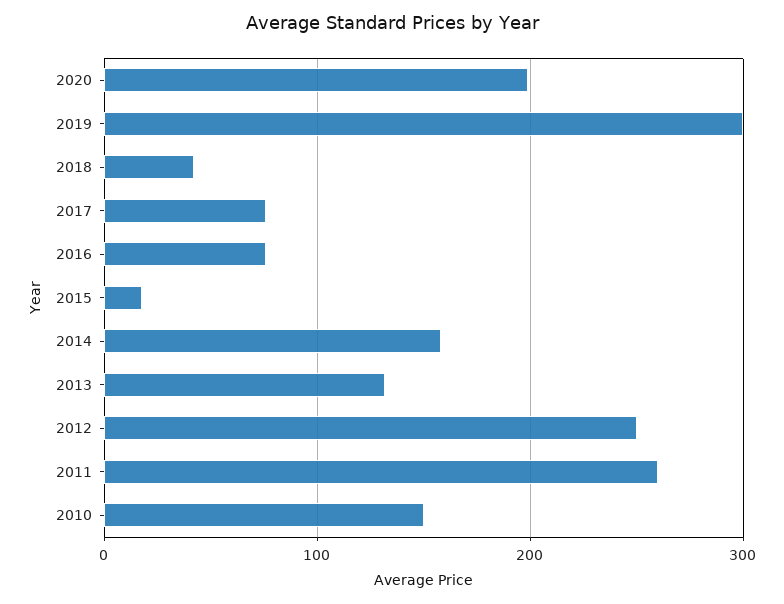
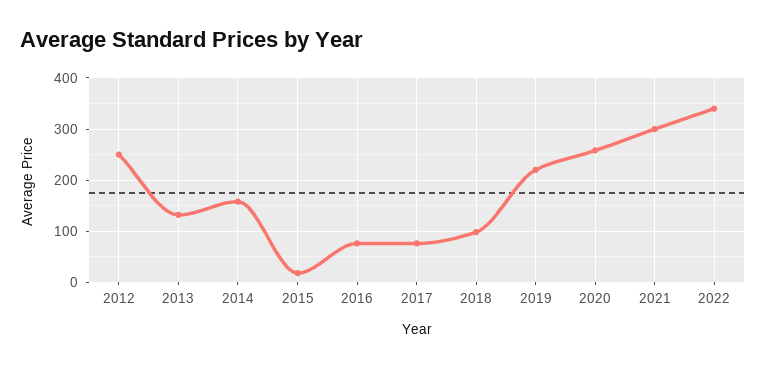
2020: 200 -> 260
2019: 300 -> 220
2018: 40 -> 100
2011: 260 -> none
2010: 150 -> none
2021: none -> 300
2022: none -> 340

